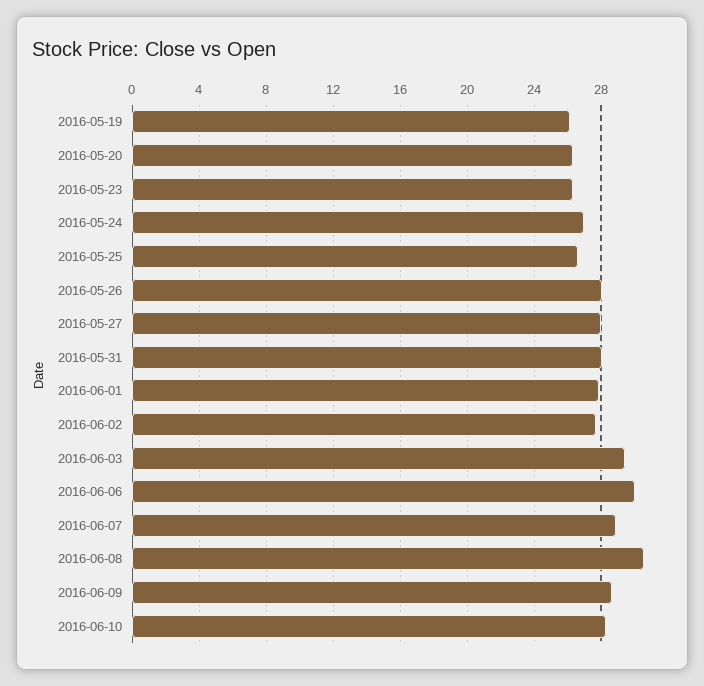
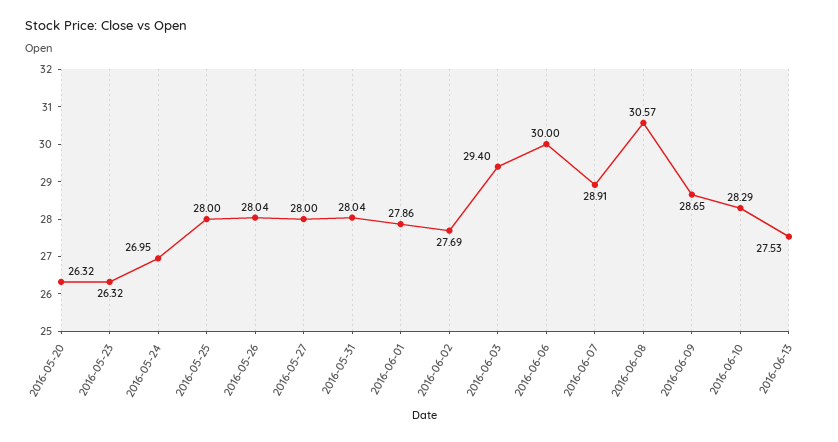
2016-05-19: 26 -> none
2016-05-25: 26.5 -> 28
2016-06-13: none -> 27.53

